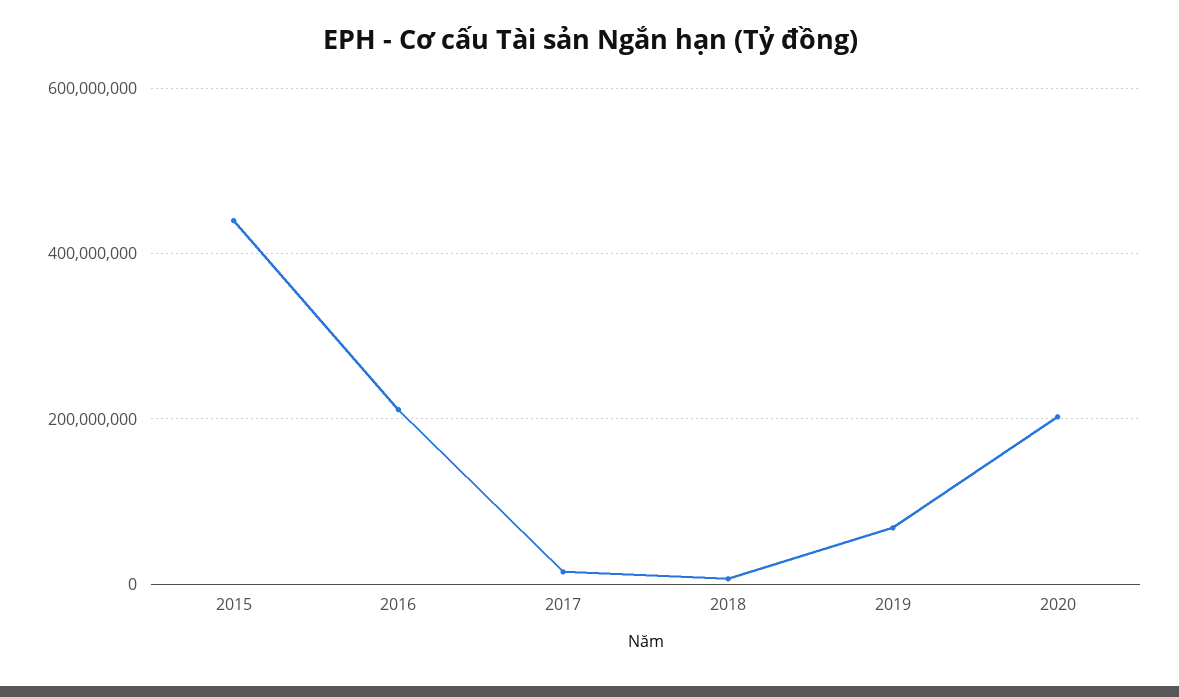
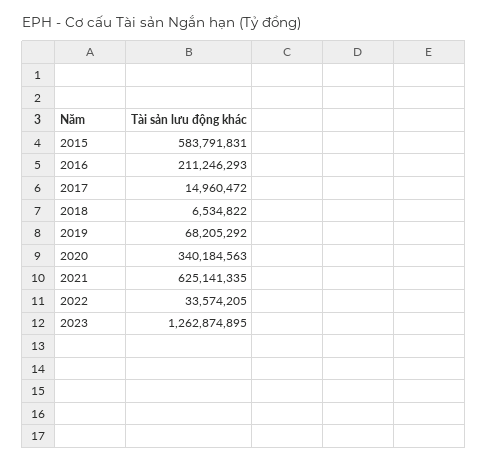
2015: 440000000 -> 583791831
2020: 200000000 -> 340184563
2021: none -> 625141335
2022: none -> 33574205
2023: none -> 1262874895

